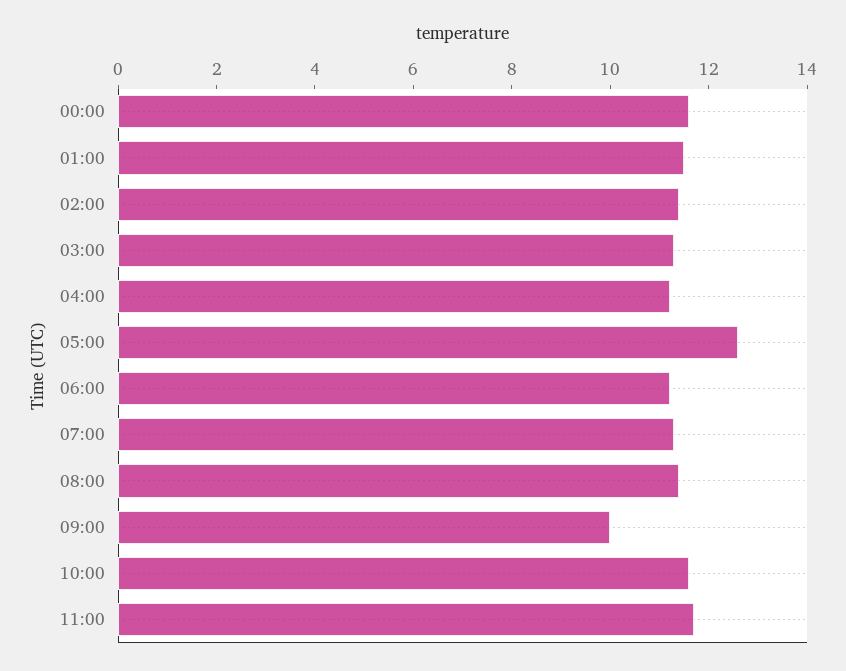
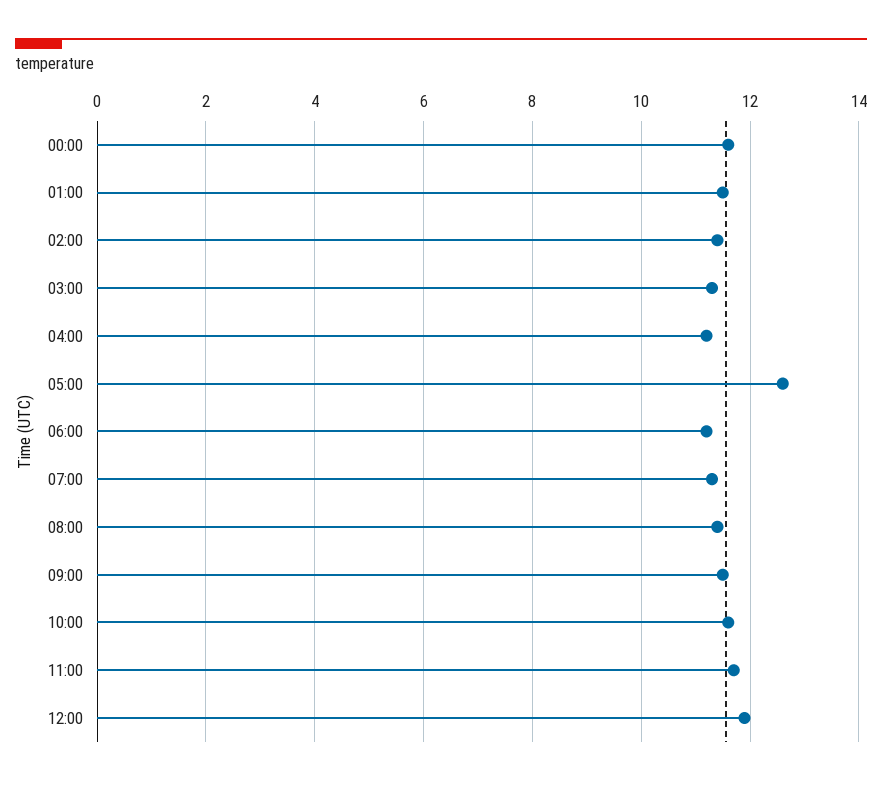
09:00: 10 -> 11.5
12:00: none -> 12

